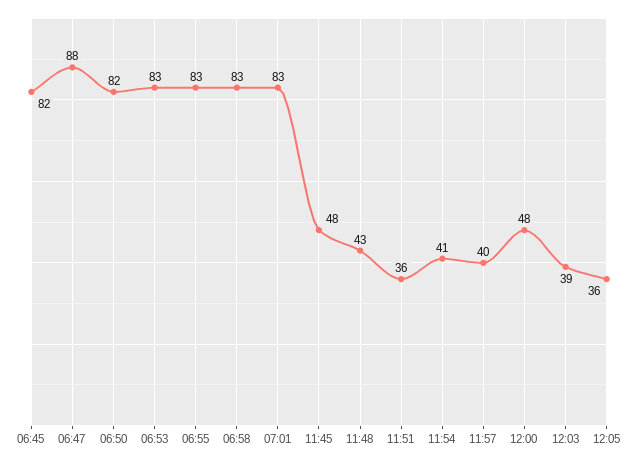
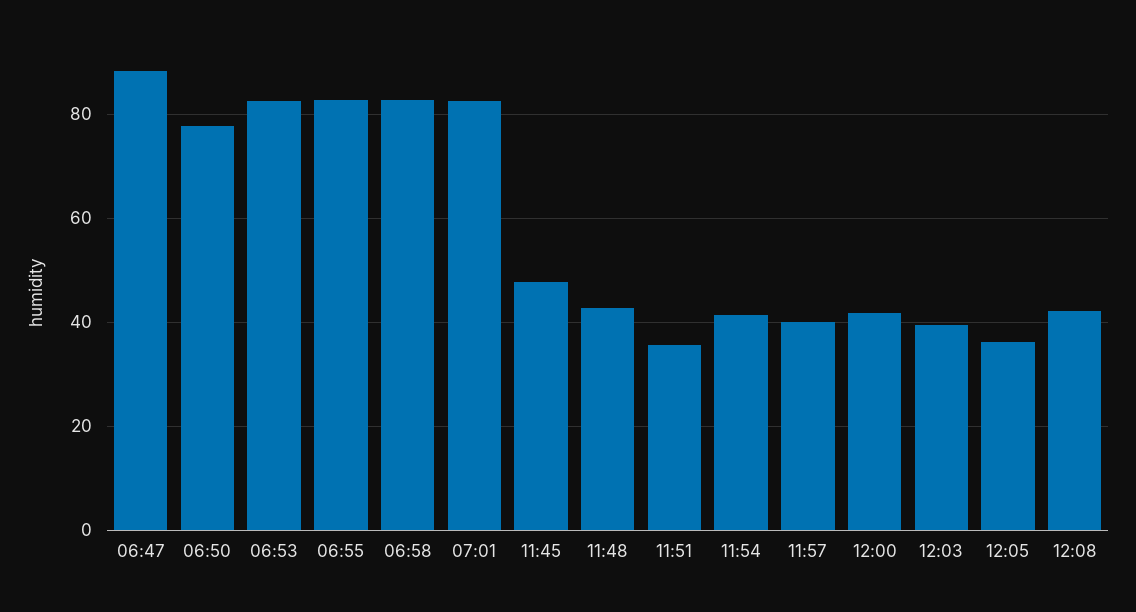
06:45: 82 -> none
06:50: 82 -> 78
12:00: 48 -> 42
12:08: none -> 42

